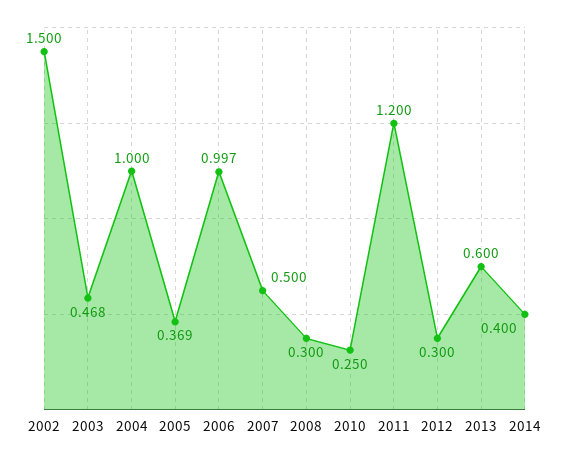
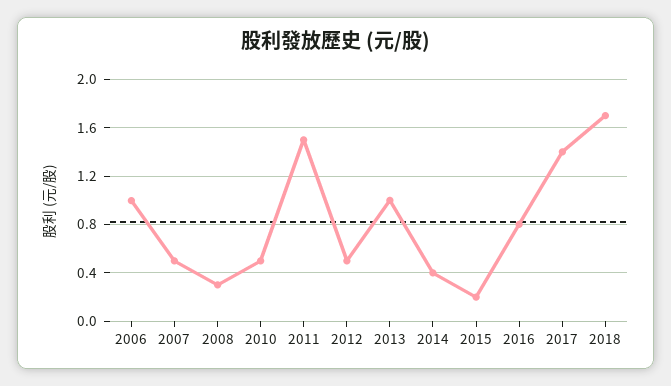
2002: 1.5 -> none
2003: 0.468 -> none
2004: 1 -> none
2005: 0.369 -> none
2010: 0.25 -> 0.5
2011: 1.2 -> 1.5
2012: 0.3 -> 0.5
2013: 0.6 -> 1
2015: none -> 0.2
2016: none -> 0.8
2017: none -> 1.4
2018: none -> 1.7

